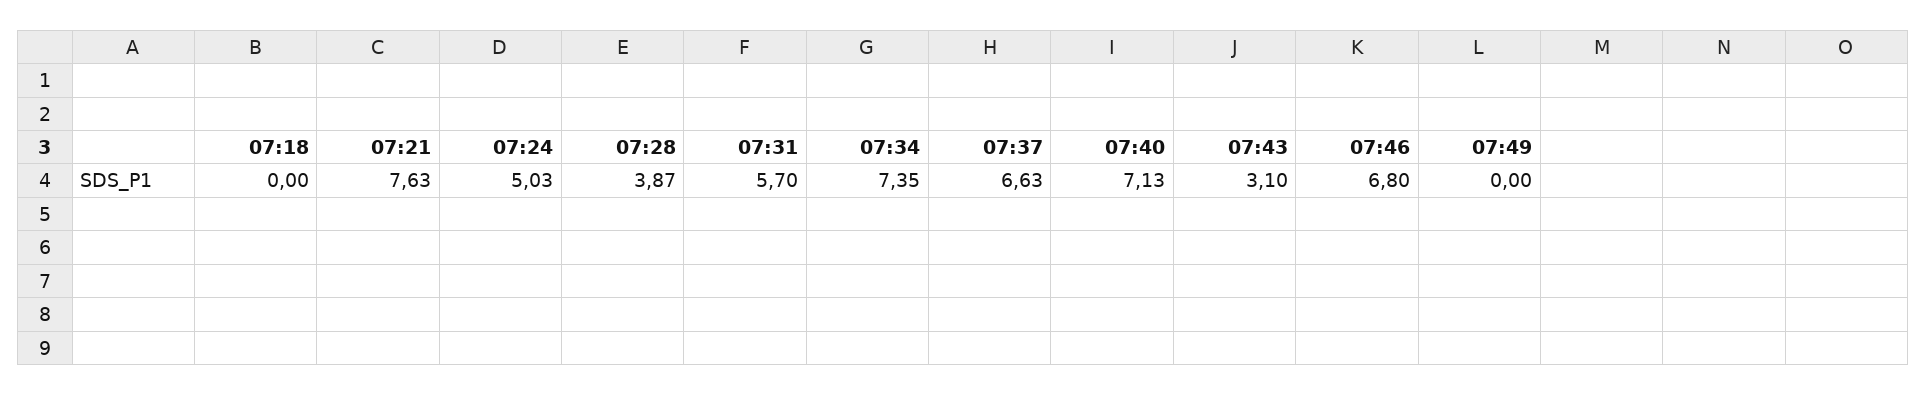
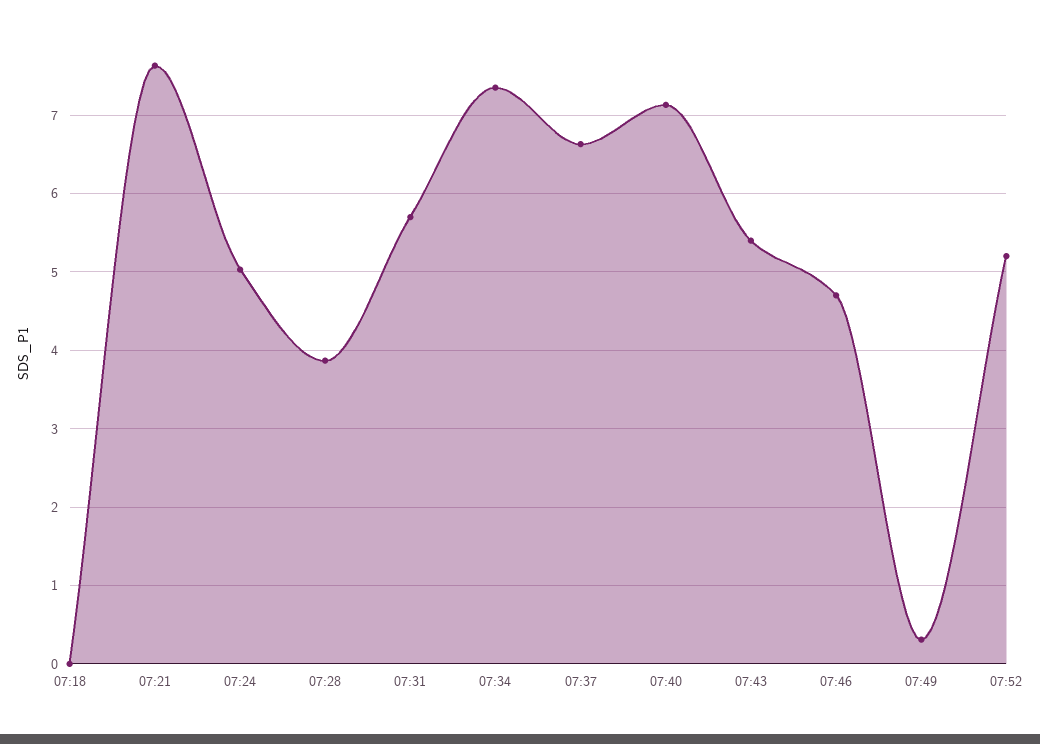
07:43: 3.1 -> 5.4
07:46: 6.8 -> 4.7
07:49: 0 -> 0.3
07:52: none -> 5.2

